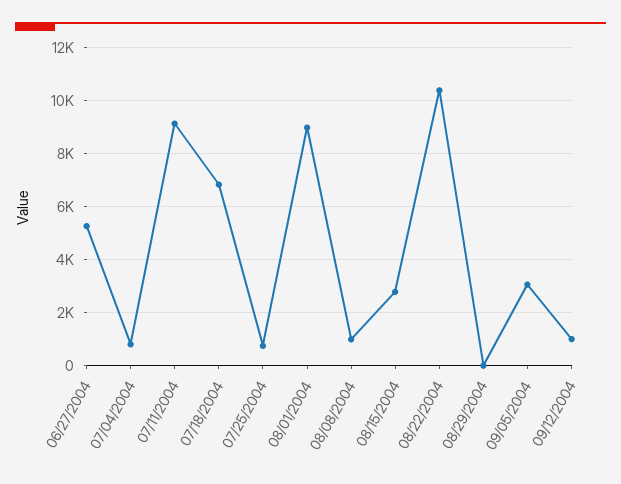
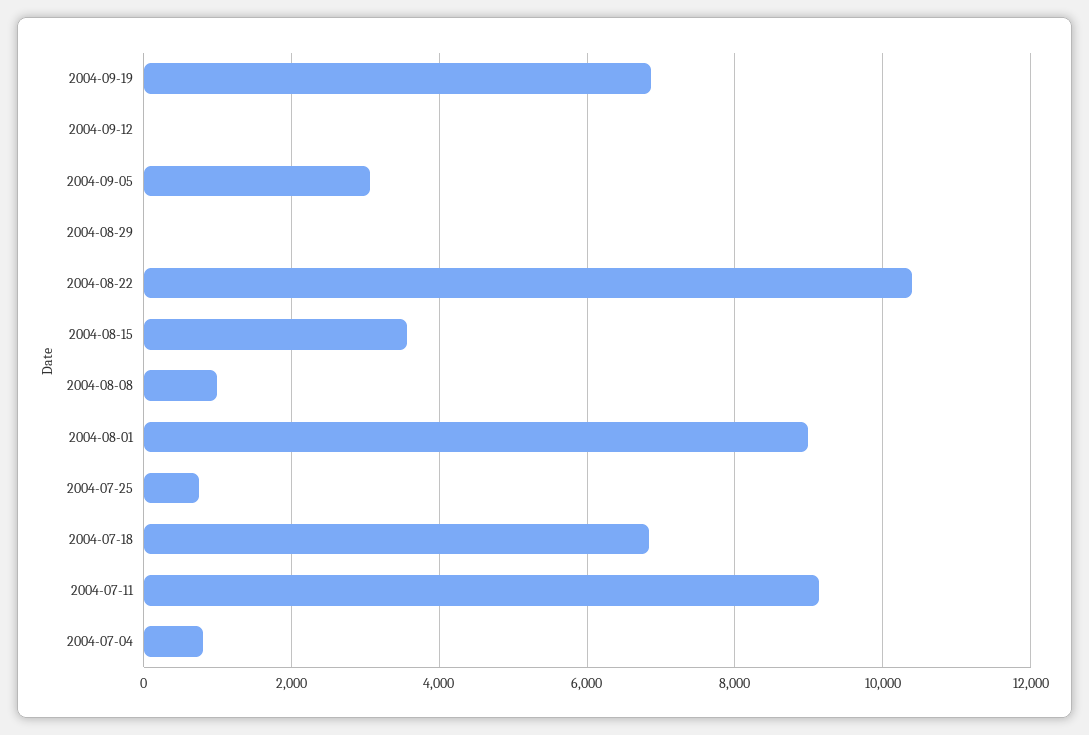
06/27/2004: 5250 -> none
08/15/2004: 2750 -> 3600
09/12/2004: 1000 -> 0
2004-09-19: none -> 6800

